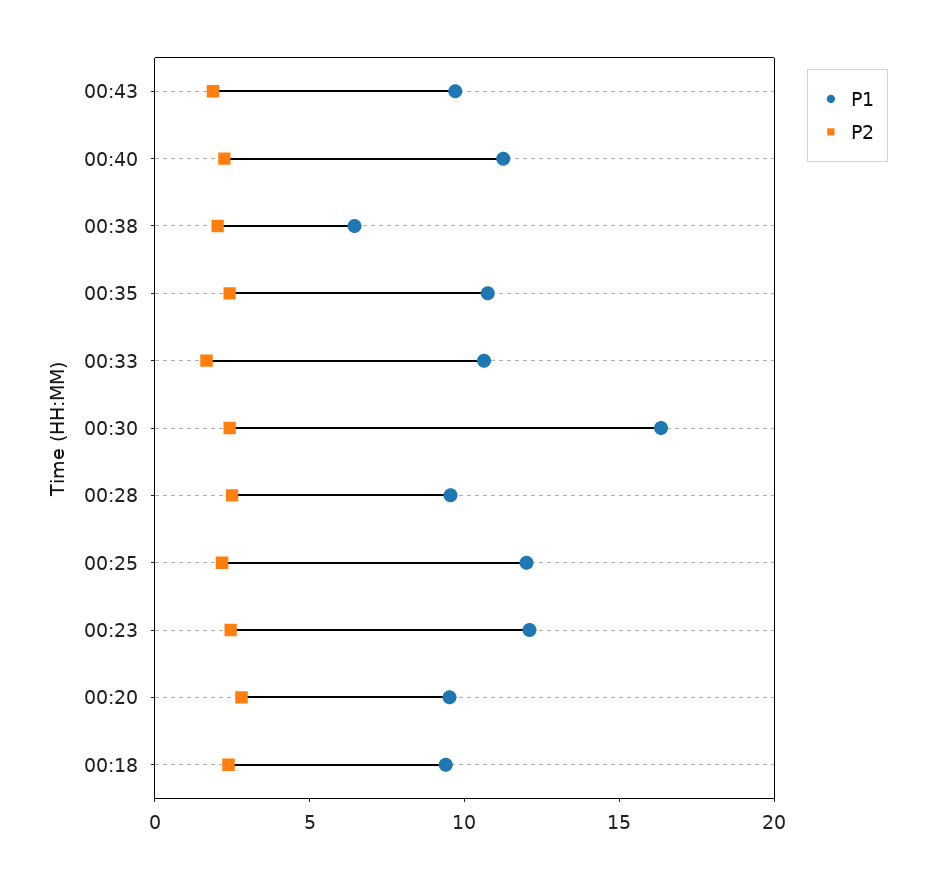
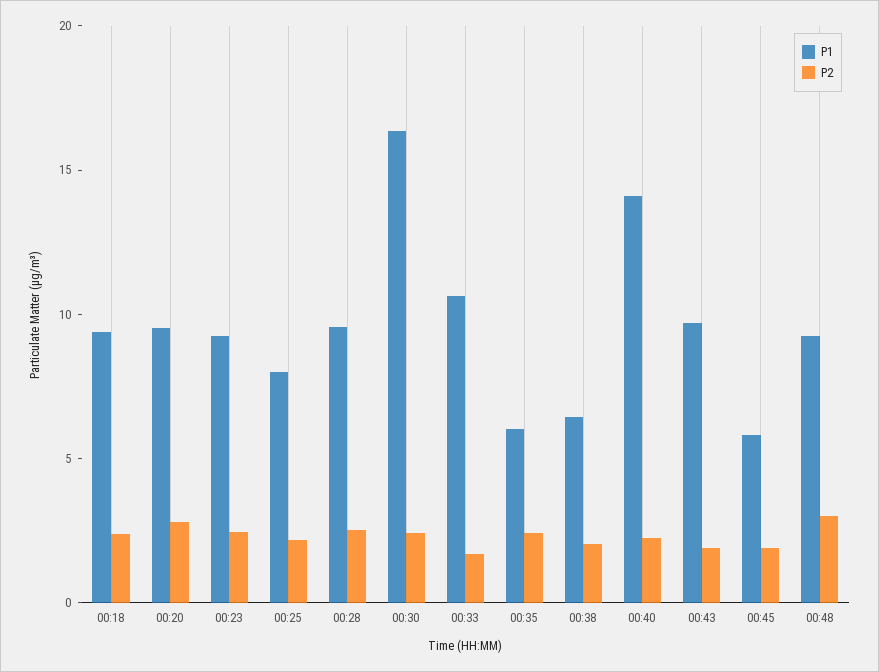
P1, 00:40: 11 -> 14
P1, 00:35: 11 -> 6
P1, 00:25: 12 -> 8
P1, 00:23: 12 -> 9
P1, 00:45: none -> 6
P2, 00:45: none -> 2
P1, 00:48: none -> 9
P2, 00:48: none -> 3

